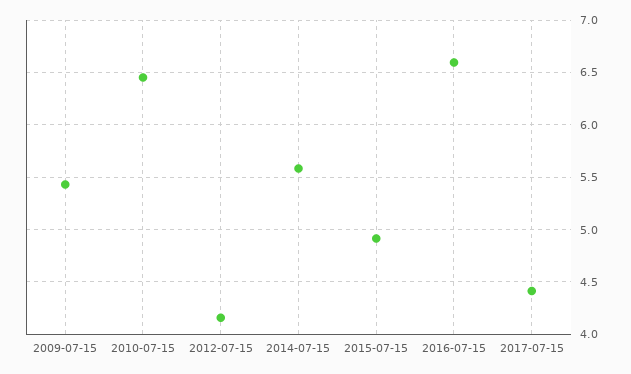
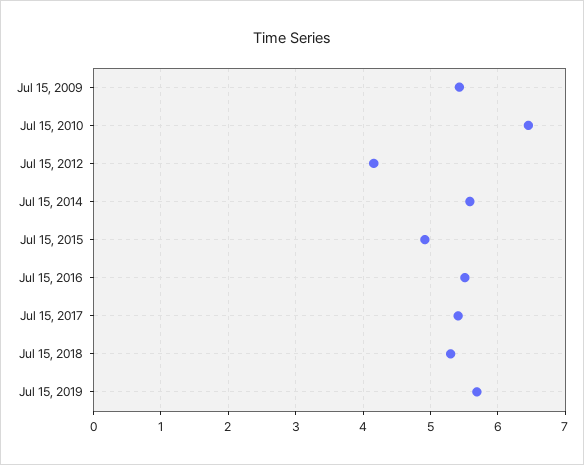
2016-07-15: 6.6 -> 5.5
2017-07-15: 4.4 -> 5.4
Jul 15, 2018: none -> 5.3
Jul 15, 2019: none -> 5.7

